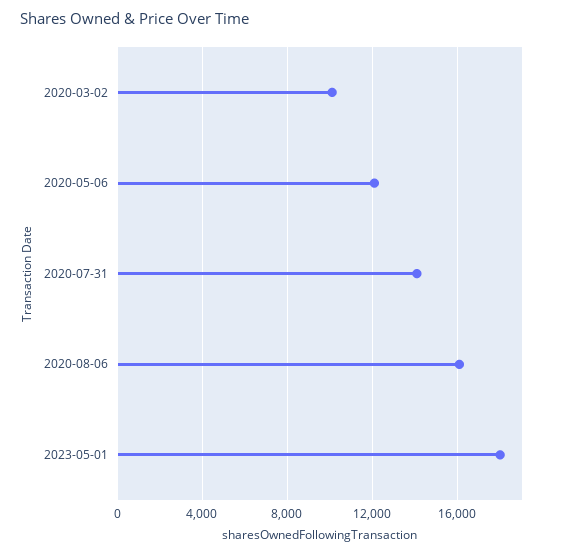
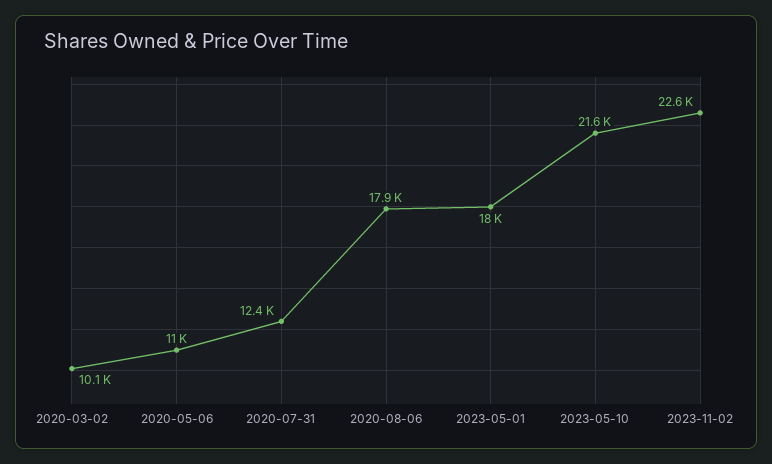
2020-05-06: 12000 -> 11000
2020-07-31: 14000 -> 12400
2020-08-06: 16000 -> 17900
2023-05-10: none -> 21600
2023-11-02: none -> 22600

